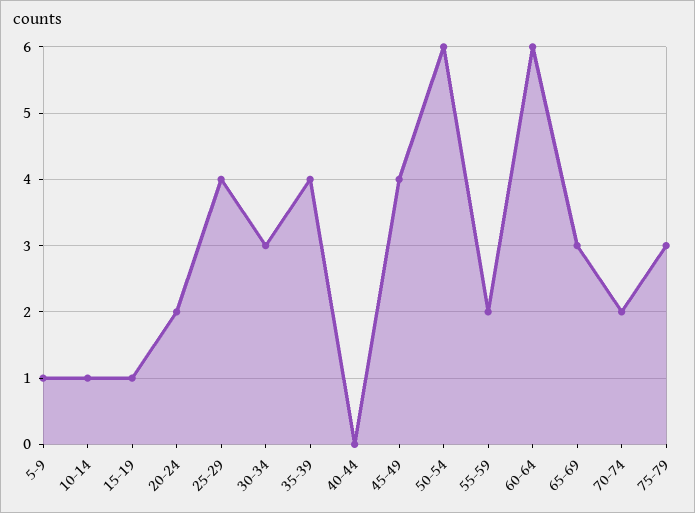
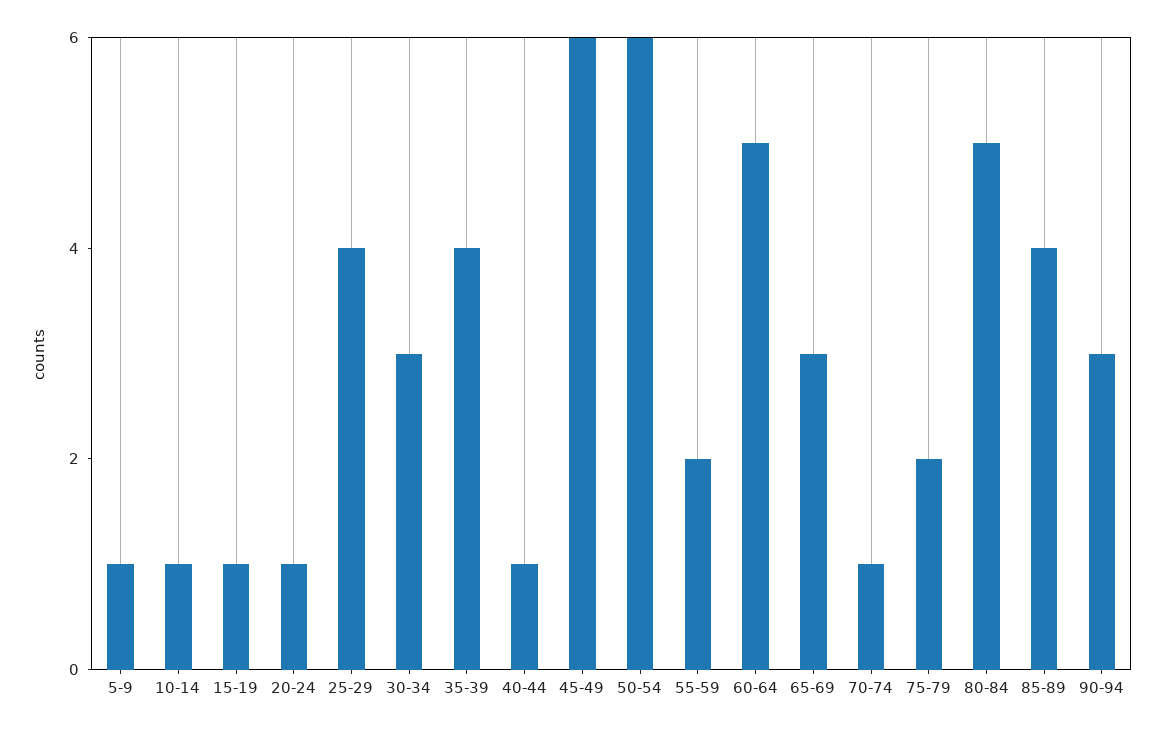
20-24: 2 -> 1
40-44: 0 -> 1
45-49: 4 -> 6
60-64: 6 -> 5
70-74: 2 -> 1
75-79: 3 -> 2
80-84: none -> 5
85-89: none -> 4
90-94: none -> 3

